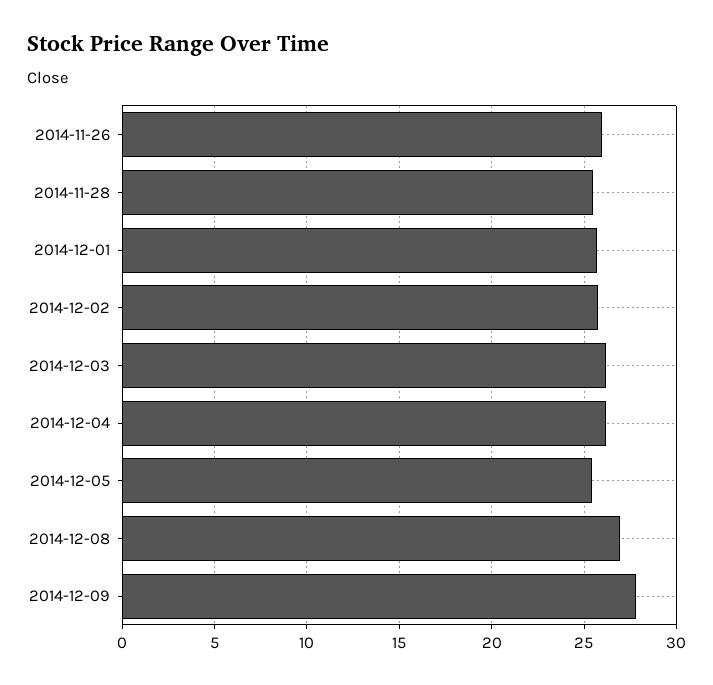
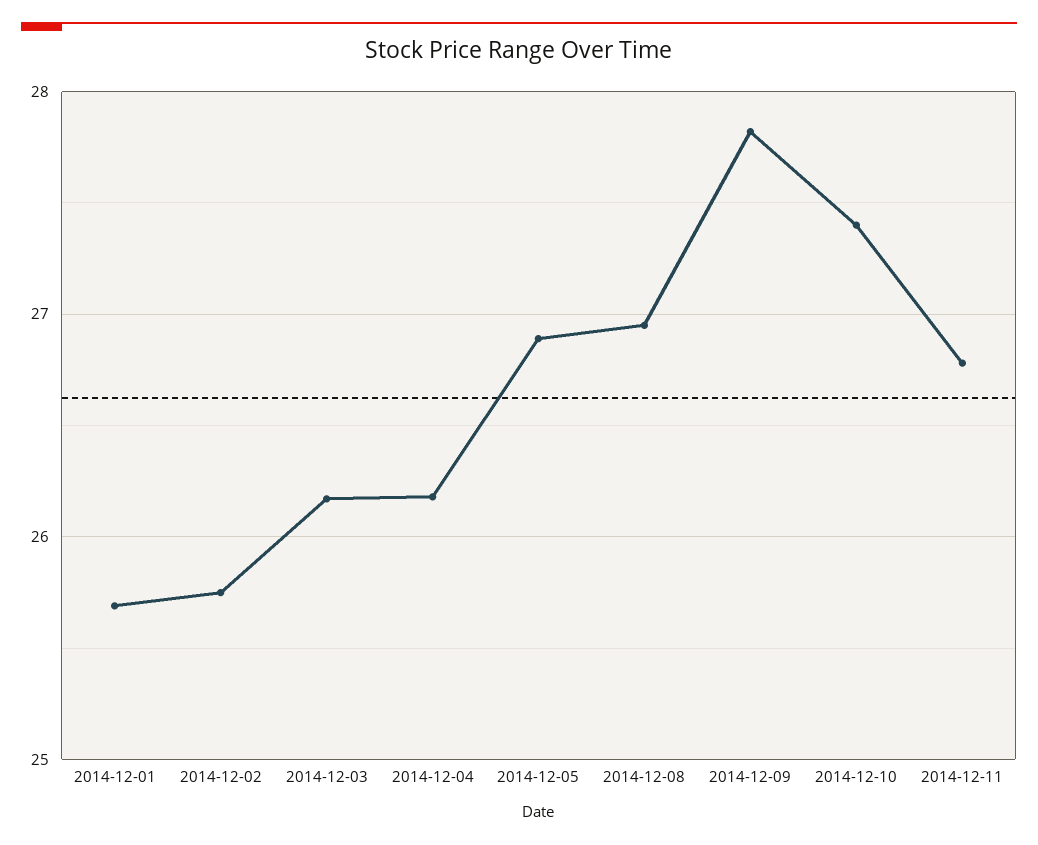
2014-11-26: 26 -> none
2014-11-28: 25.5 -> none
2014-12-05: 25.5 -> 26.9
2014-12-10: none -> 27.4
2014-12-11: none -> 26.8

